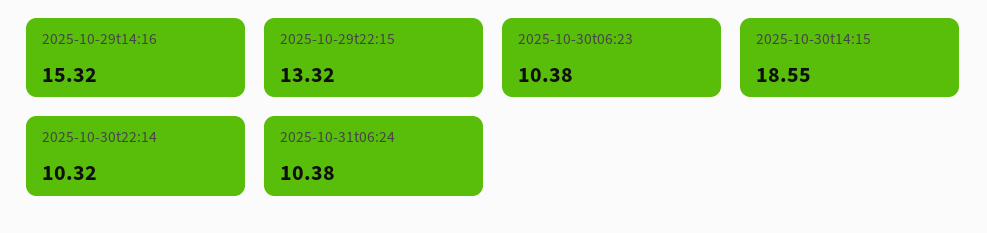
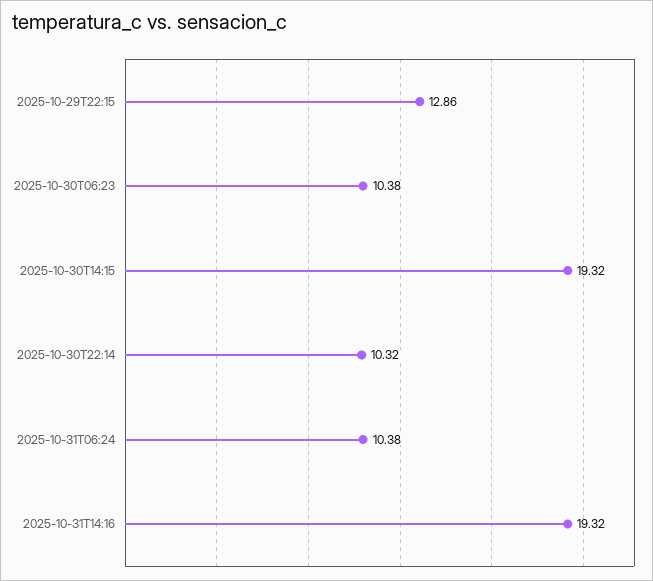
2025-10-29t14:16: 15.32 -> none
2025-10-29t22:15: 13.32 -> 12.86
2025-10-30t14:15: 18.55 -> 19.32
2025-10-31T14:16: none -> 19.32

